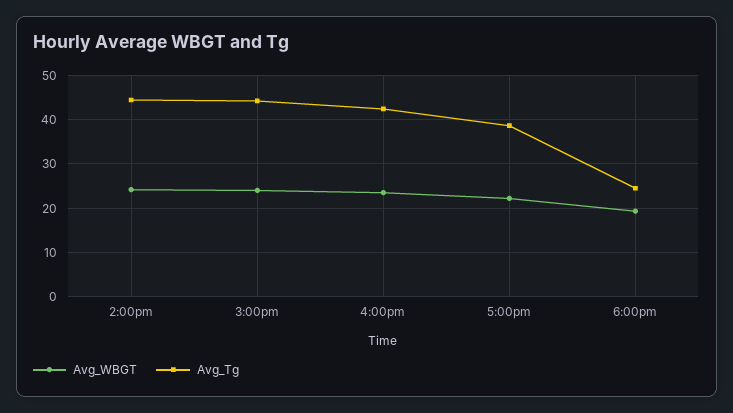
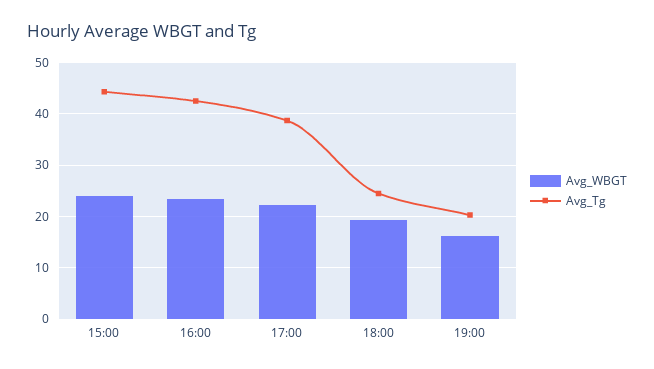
Avg_WBGT, 2:00pm: 24 -> none
Avg_Tg, 2:00pm: 44 -> none
Avg_WBGT, 19:00: none -> 16
Avg_Tg, 19:00: none -> 20

